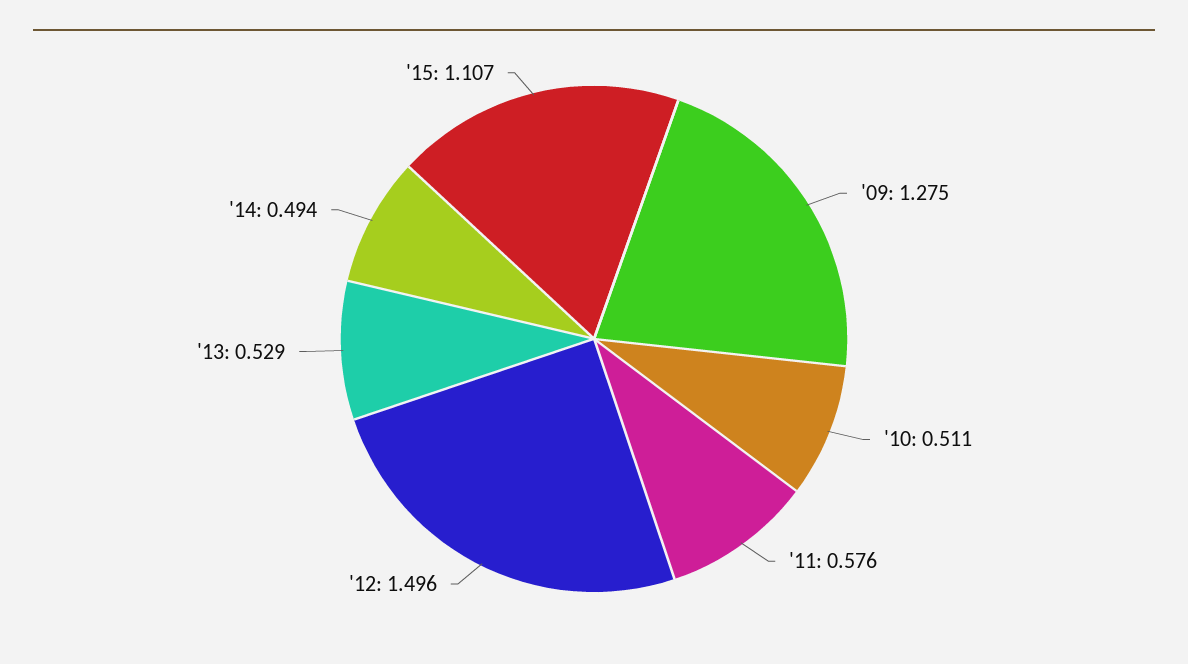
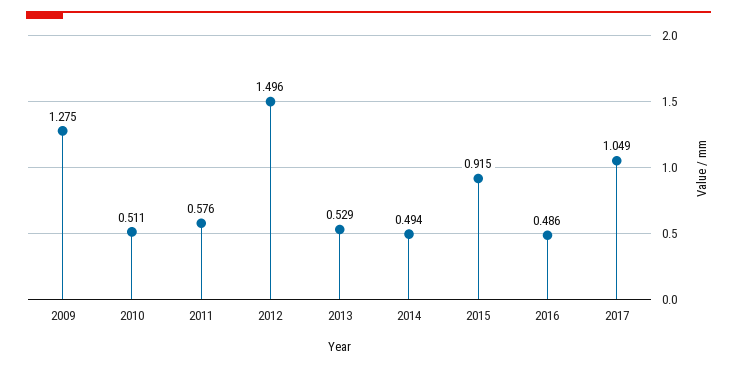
'15: 1.107 -> 0.915
2016: none -> 0.486
2017: none -> 1.049

